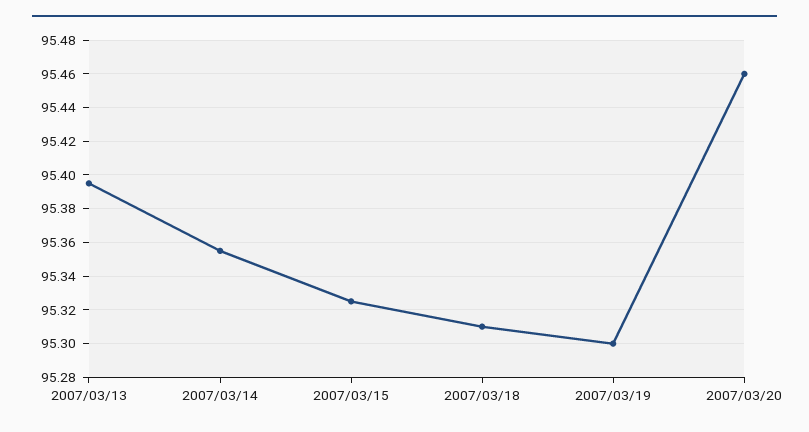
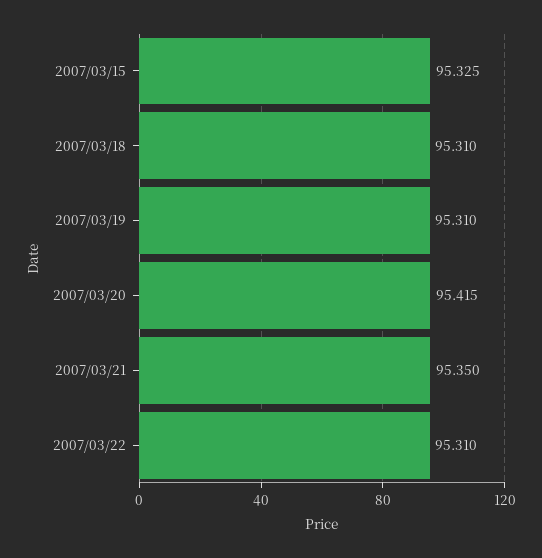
2007/03/13: 95.395 -> none
2007/03/14: 95.355 -> none
2007/03/19: 95.3 -> 95.31
2007/03/20: 95.46 -> 95.415
2007/03/21: none -> 95.35
2007/03/22: none -> 95.31

